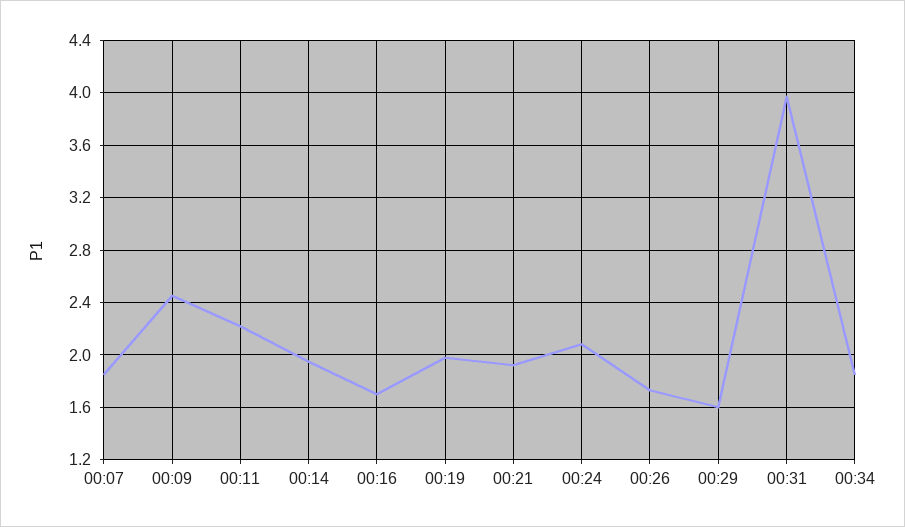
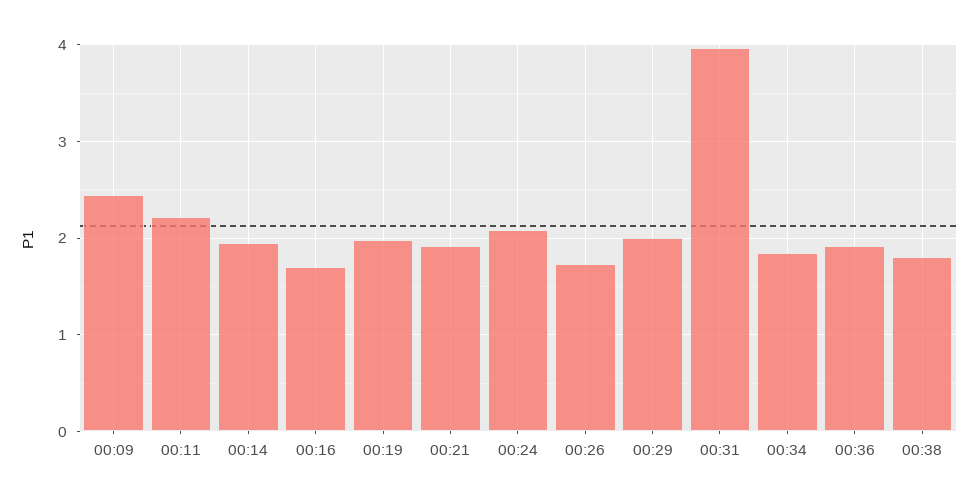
00:07: 1.85 -> none
00:29: 1.6 -> 2
00:36: none -> 1.9
00:38: none -> 1.8

